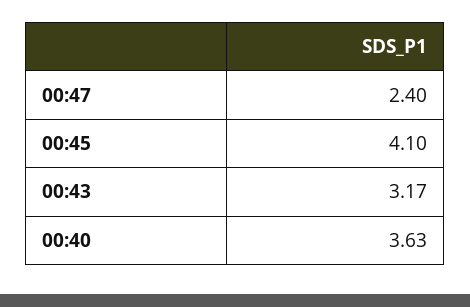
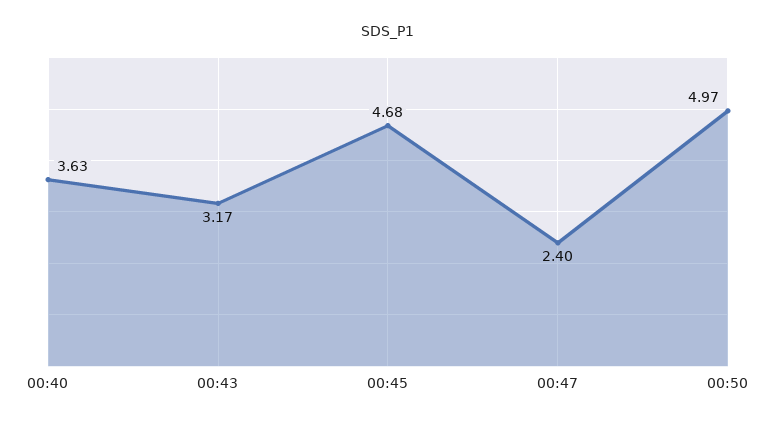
00:45: 4.1 -> 4.68
00:50: none -> 4.97

